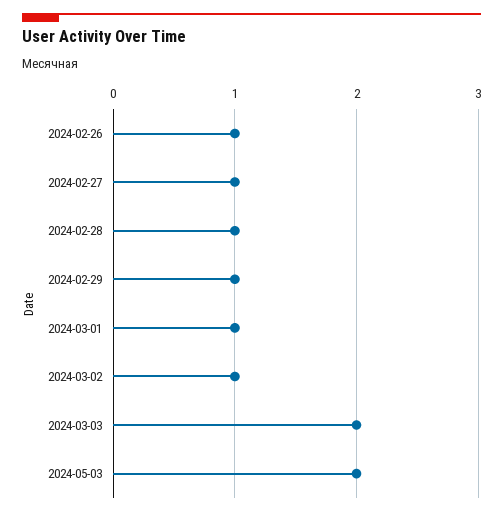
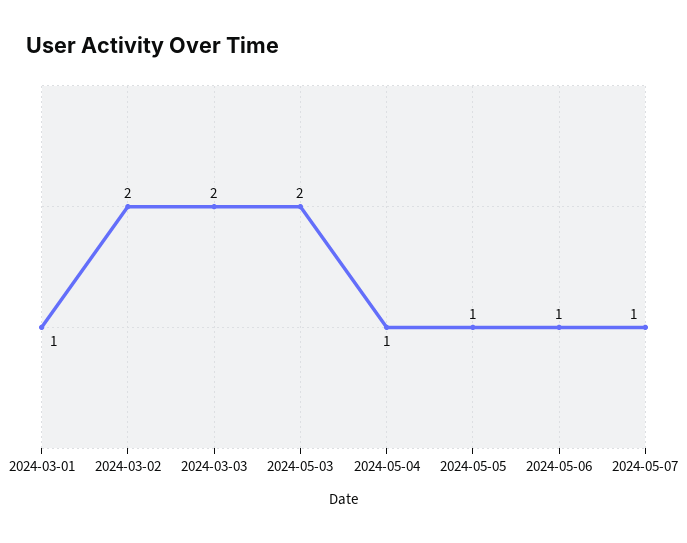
2024-02-26: 1 -> none
2024-02-27: 1 -> none
2024-02-28: 1 -> none
2024-02-29: 1 -> none
2024-03-02: 1 -> 2
2024-05-04: none -> 1
2024-05-05: none -> 1
2024-05-06: none -> 1
2024-05-07: none -> 1

